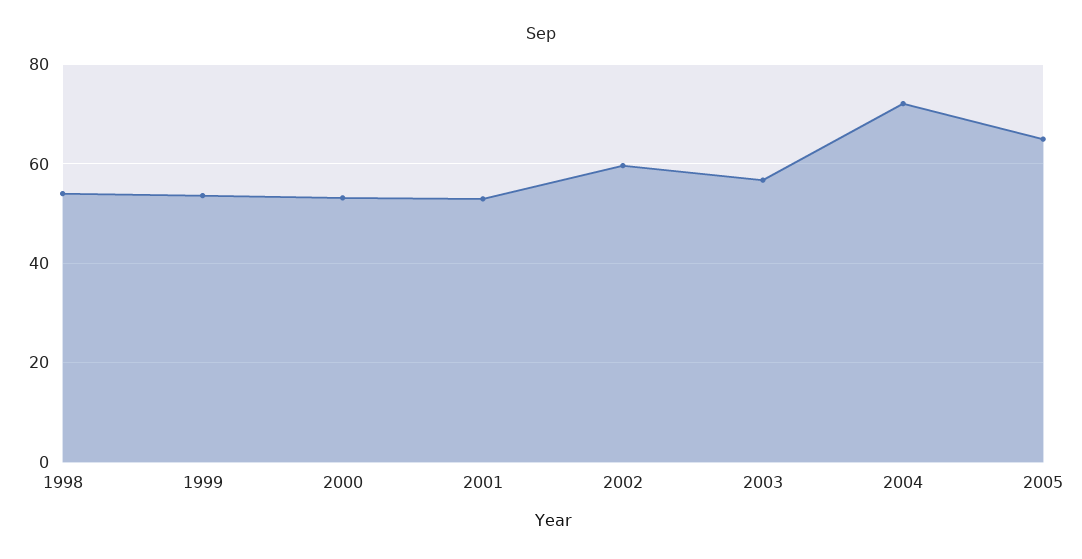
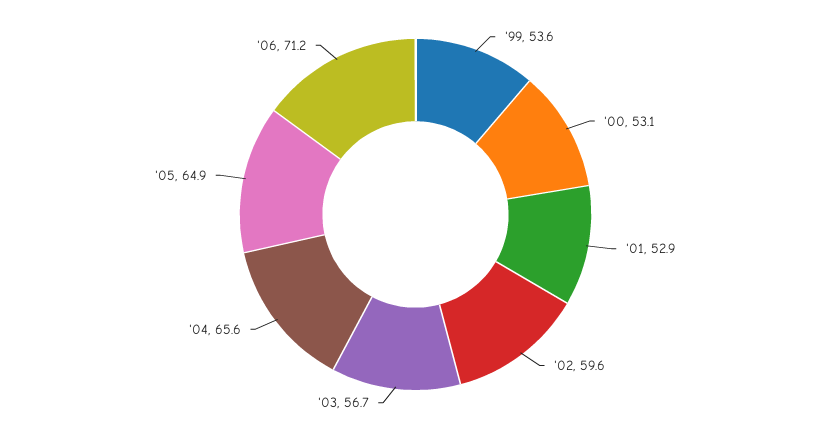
1998: 54 -> none
2004: 72 -> 65.6
'06: none -> 71.2

